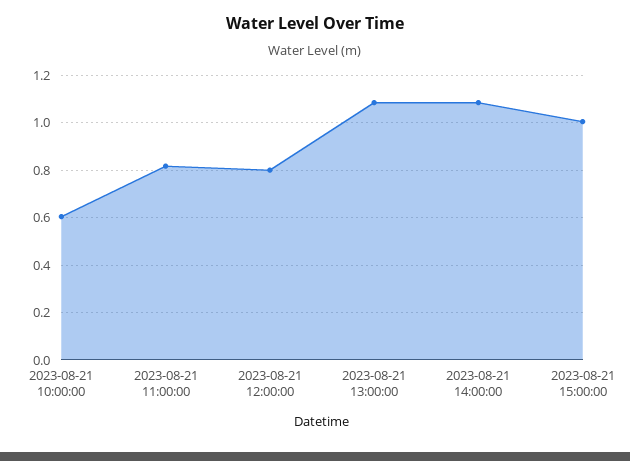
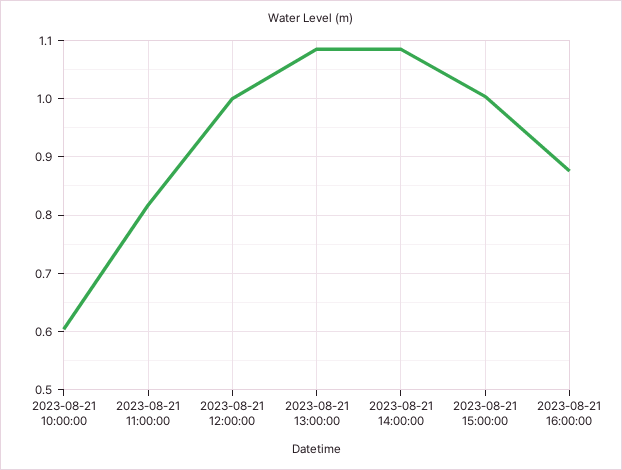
2023-08-21 12:00:00: 0.8 -> 1
2023-08-21 16:00:00: none -> 0.88

